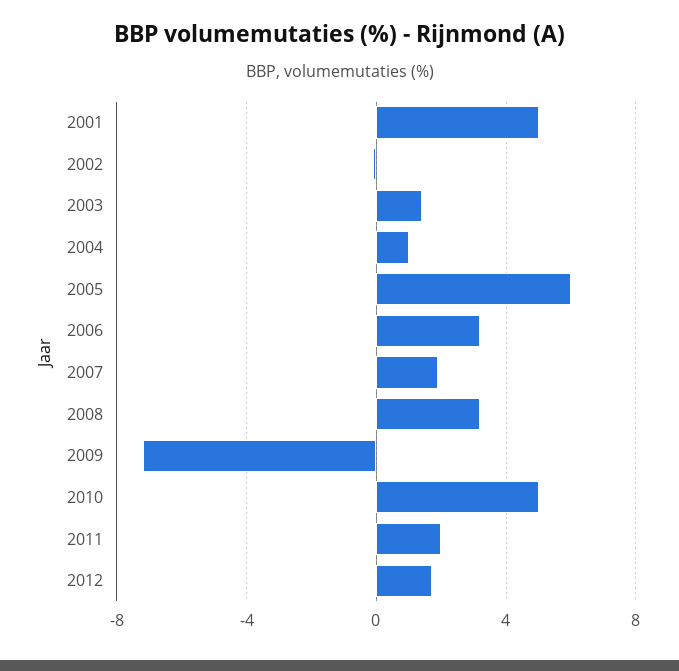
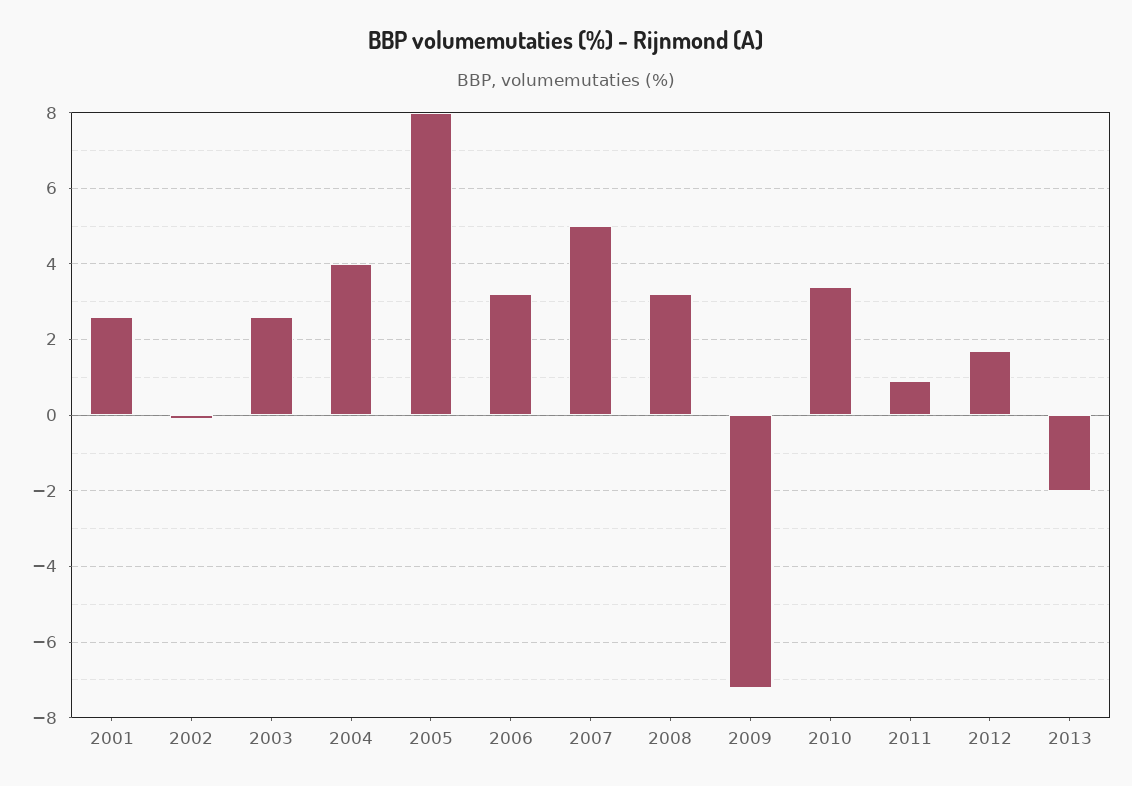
2001: 5 -> 2.5
2003: 1.5 -> 2.5
2004: 1 -> 4
2005: 6 -> 8
2007: 2 -> 5
2010: 5 -> 3.5
2011: 2 -> 1
2013: none -> -2

